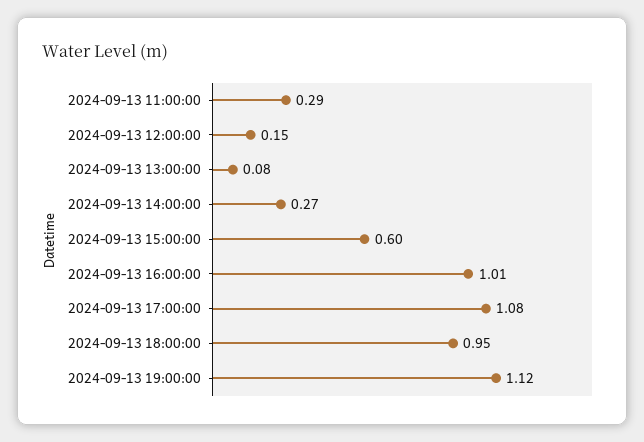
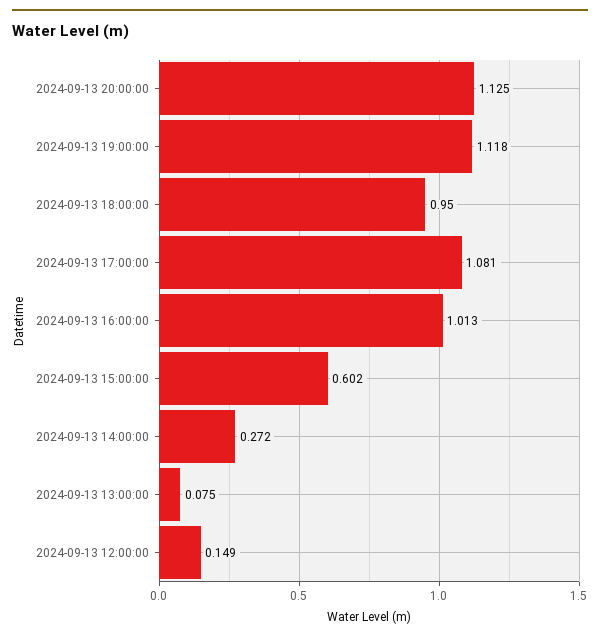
2024-09-13 11:00:00: 0.29 -> none
2024-09-13 20:00:00: none -> 1.125

